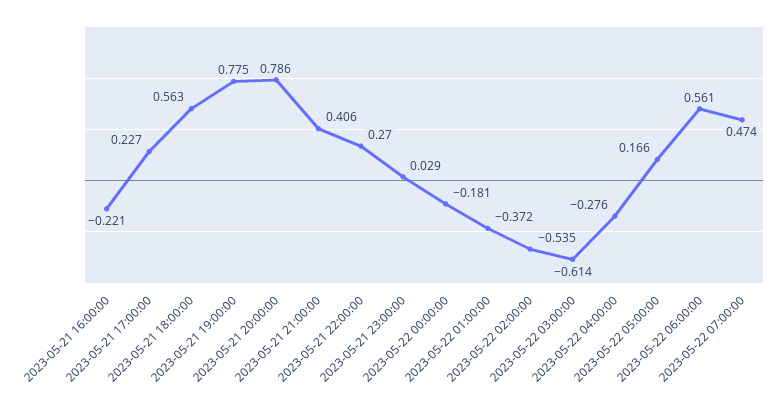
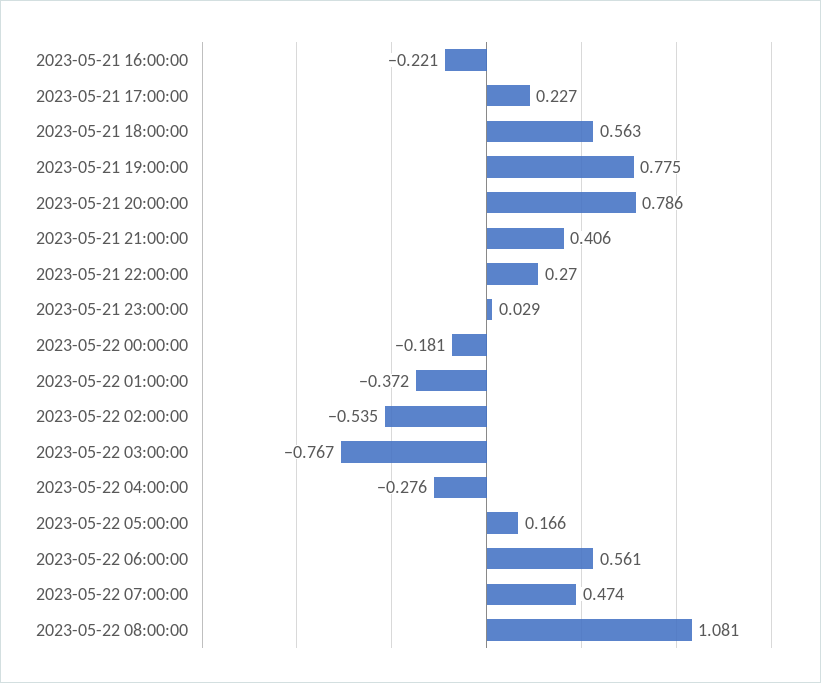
2023-05-22 03:00:00: -0.614 -> -0.767
2023-05-22 08:00:00: none -> 1.081

